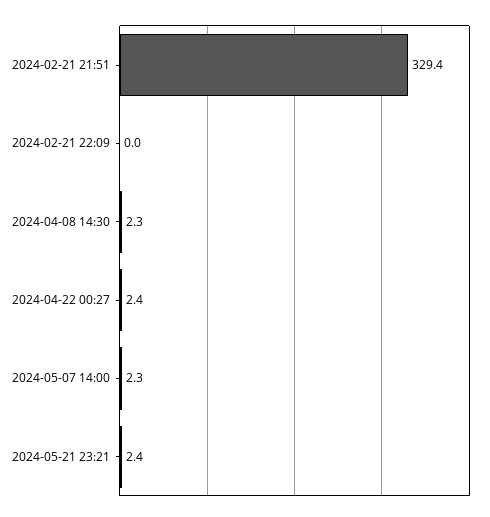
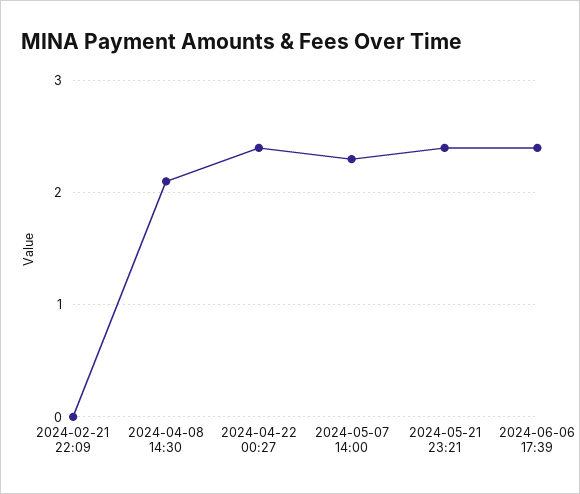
2024-02-21 21:51: 329.4 -> none
2024-04-08 14:30: 2.3 -> 2.1
2024-06-06 17:39: none -> 2.4

